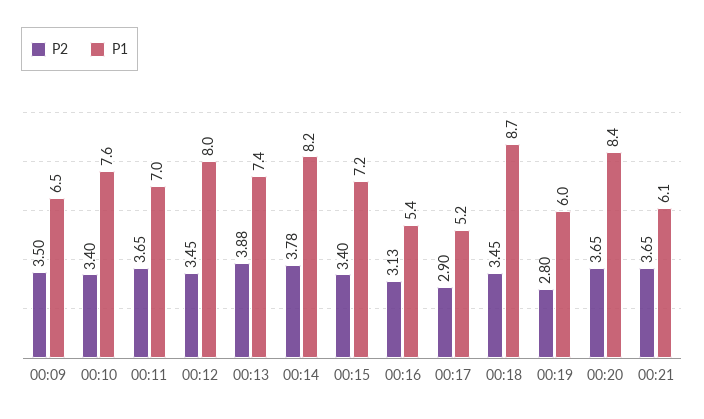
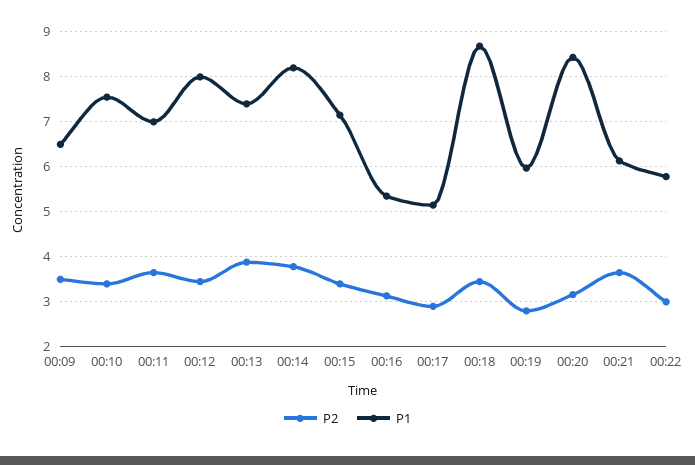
P2, 00:20: 3.65 -> 3.2
P2, 00:22: none -> 3
P1, 00:22: none -> 5.8

